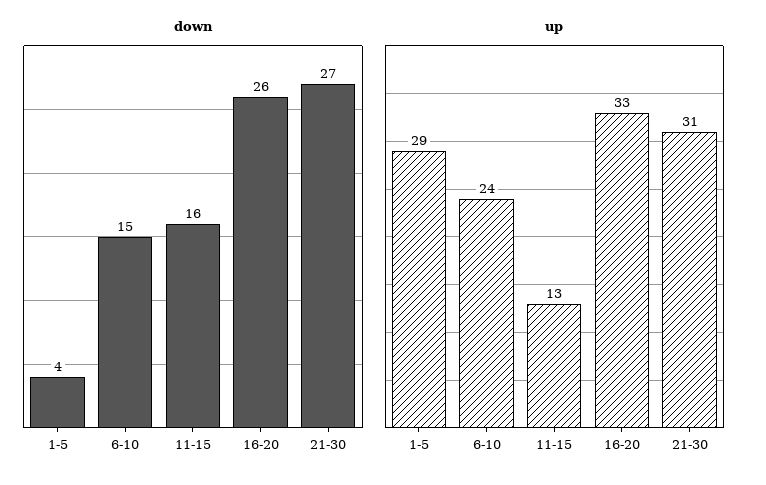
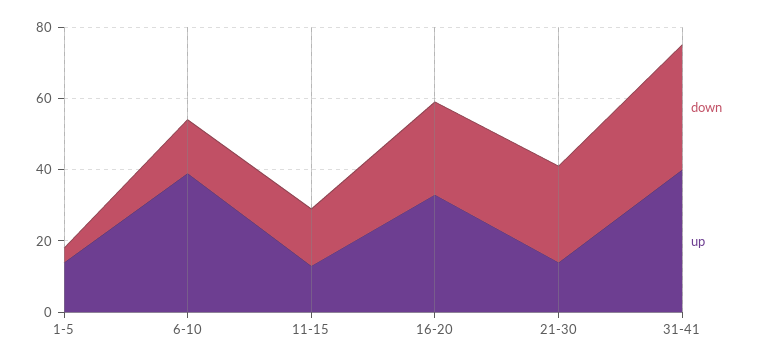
up, 1-5: 29 -> 15
up, 6-10: 24 -> 40
up, 21-30: 31 -> 15
down, 31-41: none -> 35
up, 31-41: none -> 40

